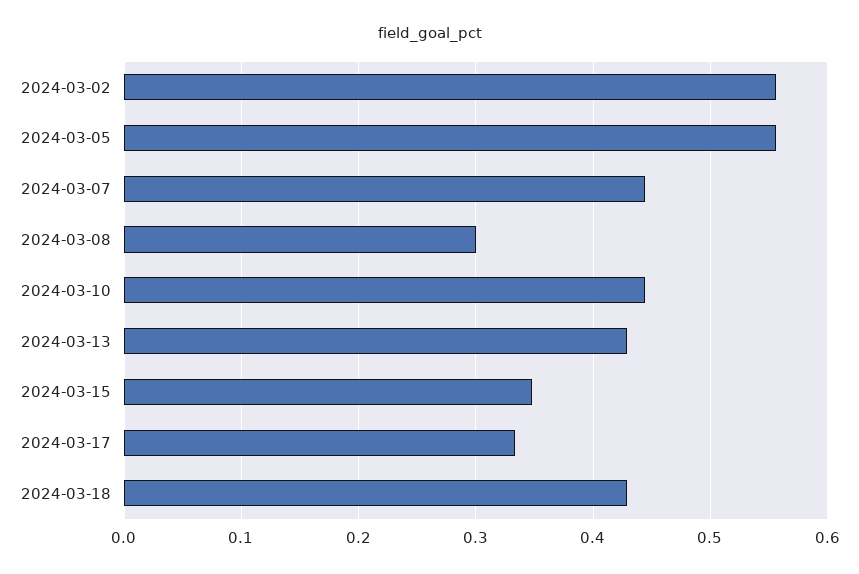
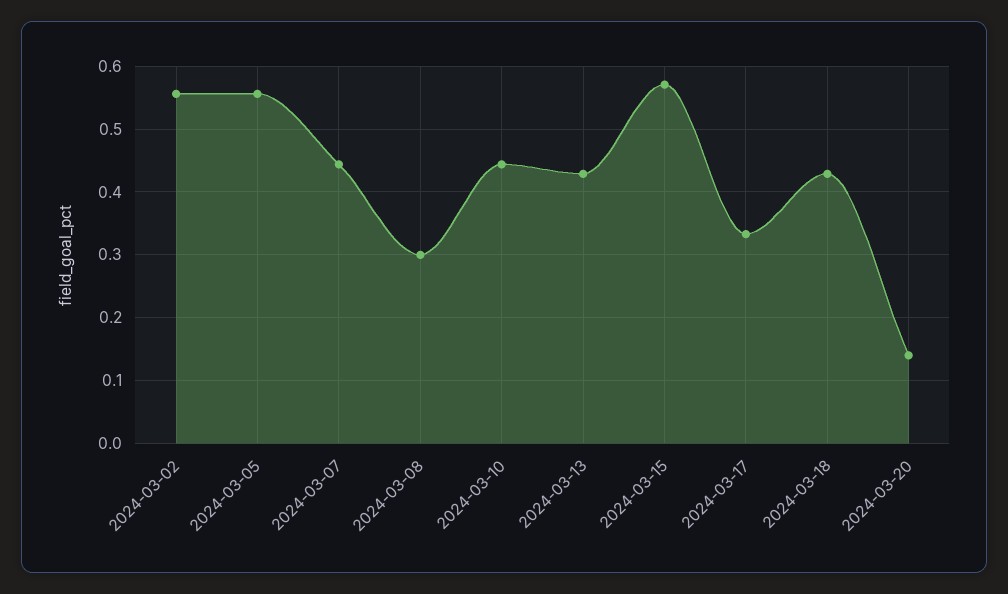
2024-03-15: 0.35 -> 0.57
2024-03-20: none -> 0.14

